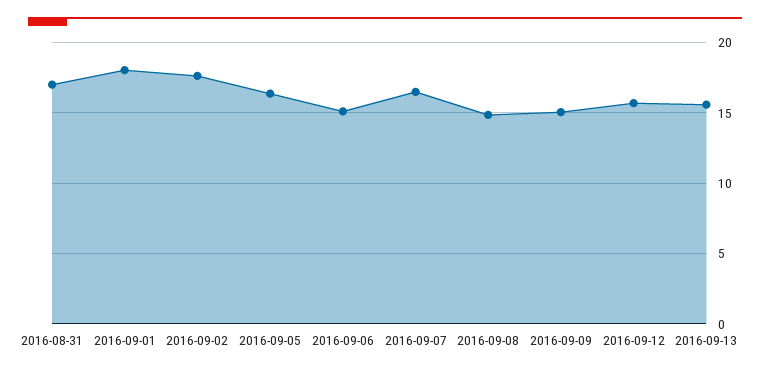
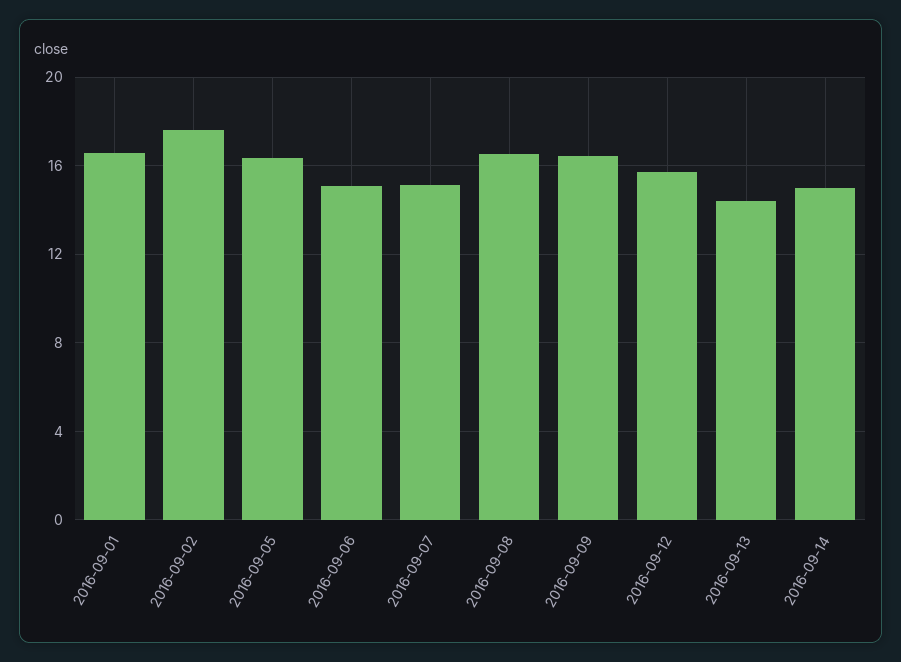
2016-08-31: 17 -> none
2016-09-01: 18 -> 16.5
2016-09-07: 16.5 -> 15
2016-09-08: 15 -> 16.5
2016-09-09: 15 -> 16.5
2016-09-13: 15.5 -> 14.5
2016-09-14: none -> 15

